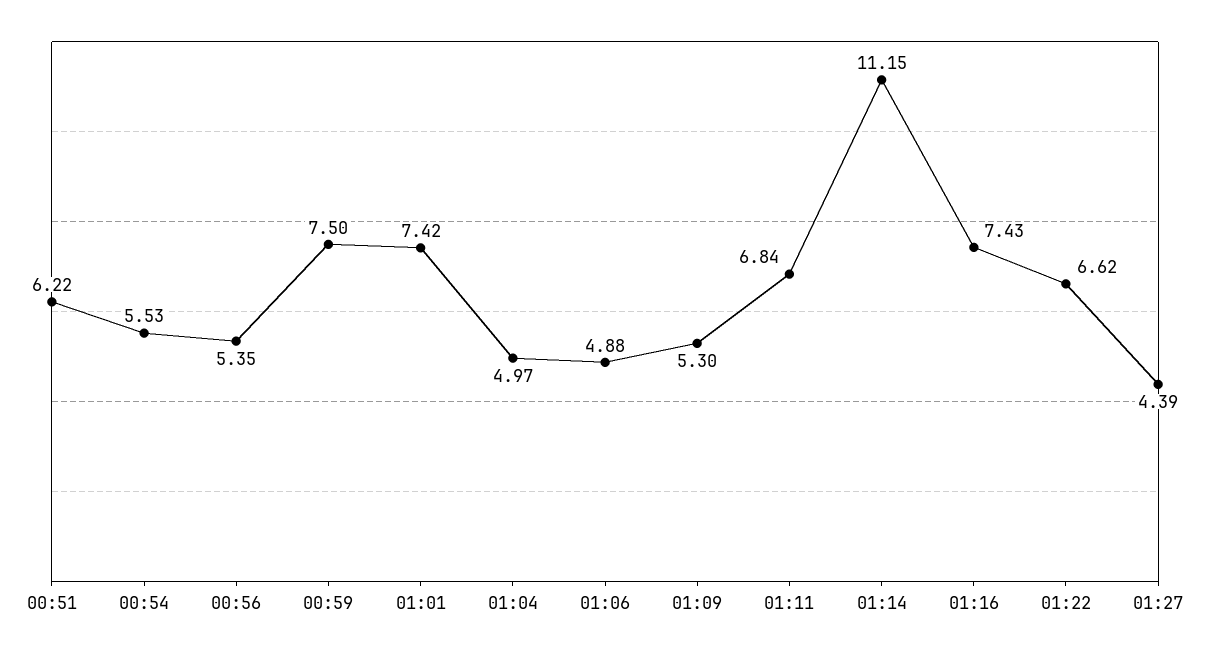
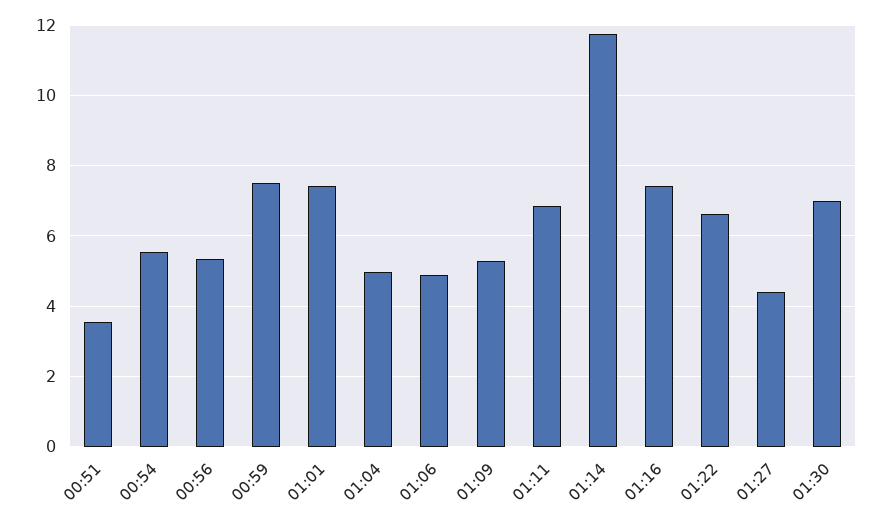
00:51: 6.22 -> 3.6
01:14: 11.15 -> 11.8
01:30: none -> 7

